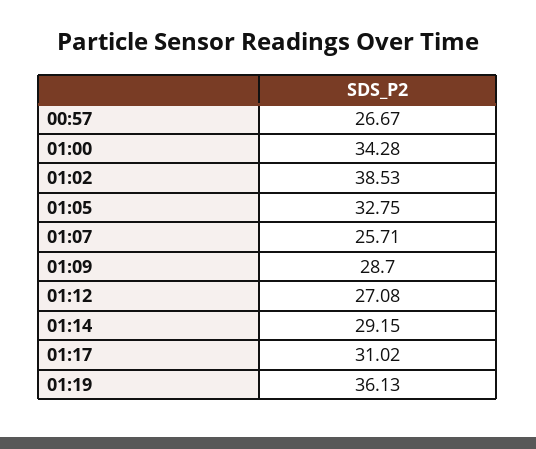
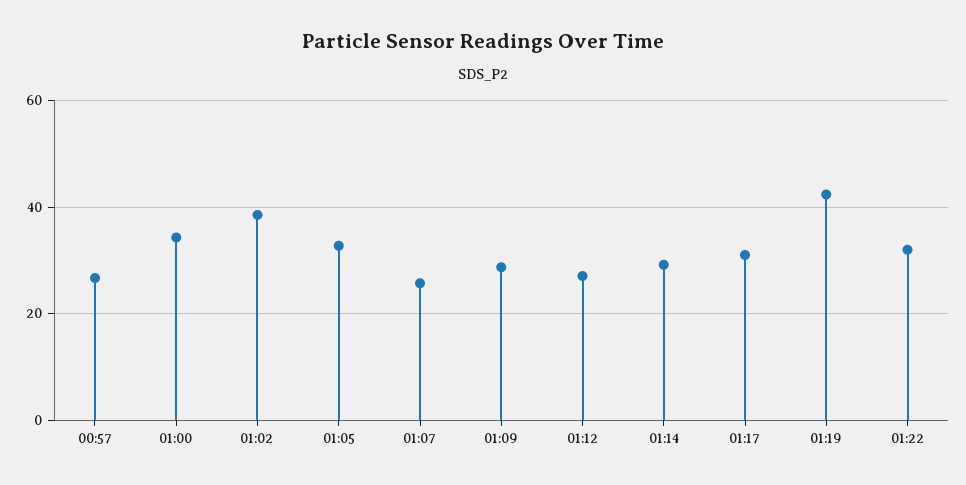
01:19: 36.13 -> 42
01:22: none -> 32

